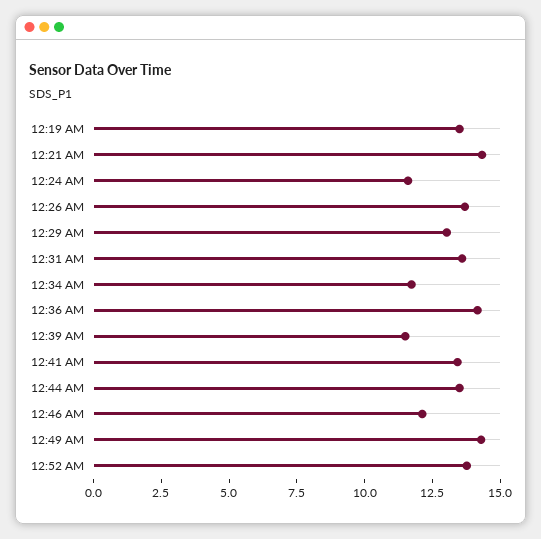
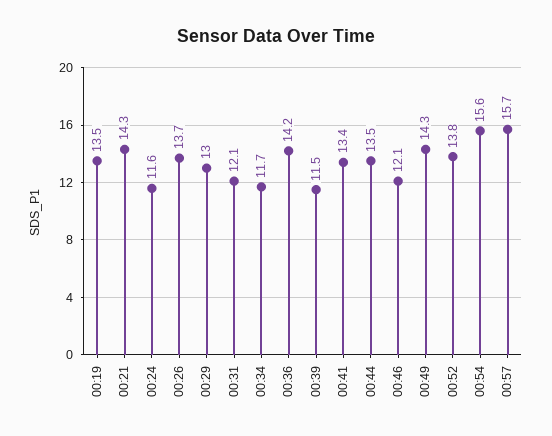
12:31 AM: 13.5 -> 12.1
00:54: none -> 15.6
00:57: none -> 15.7

